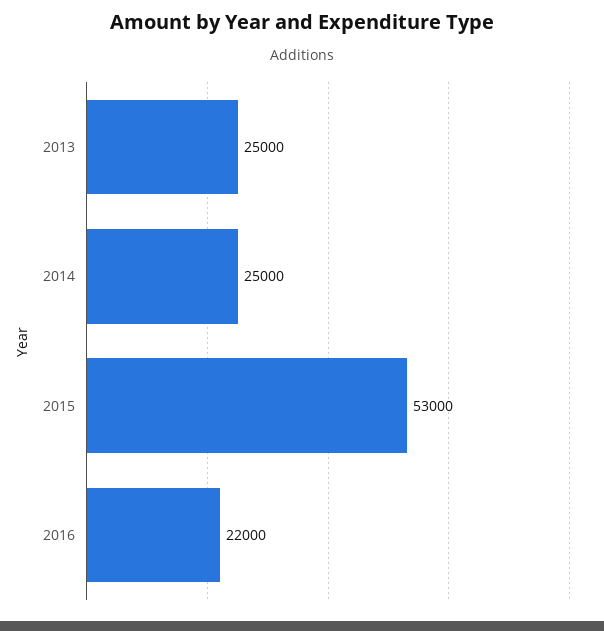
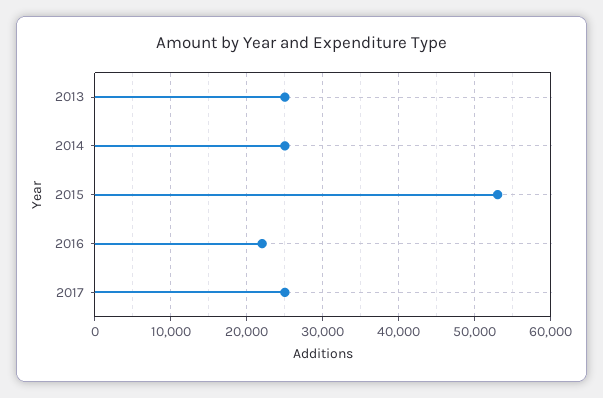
2017: none -> 25000

